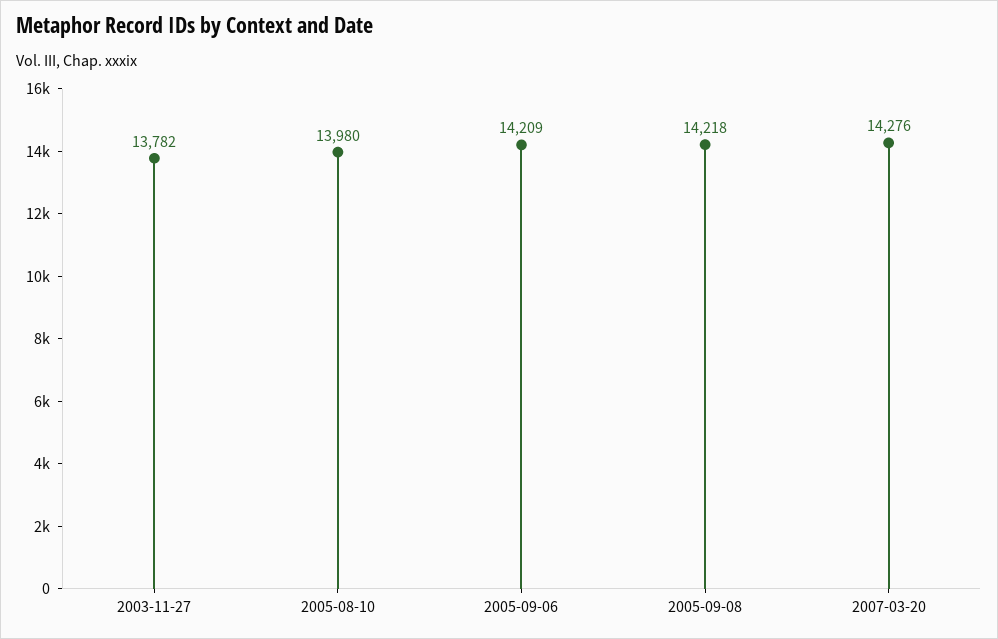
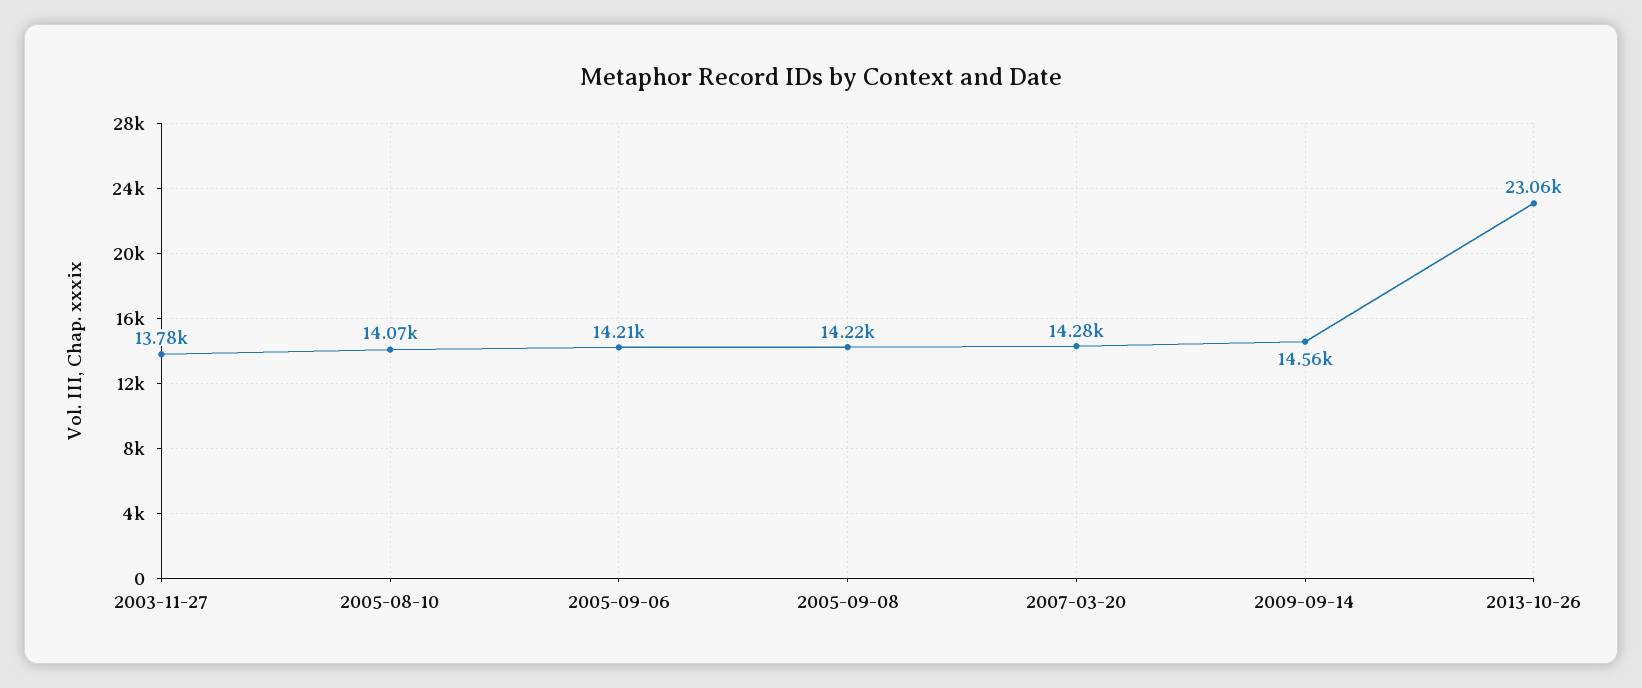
2005-08-10: 13980 -> 14070
2009-09-14: none -> 14560
2013-10-26: none -> 23060

